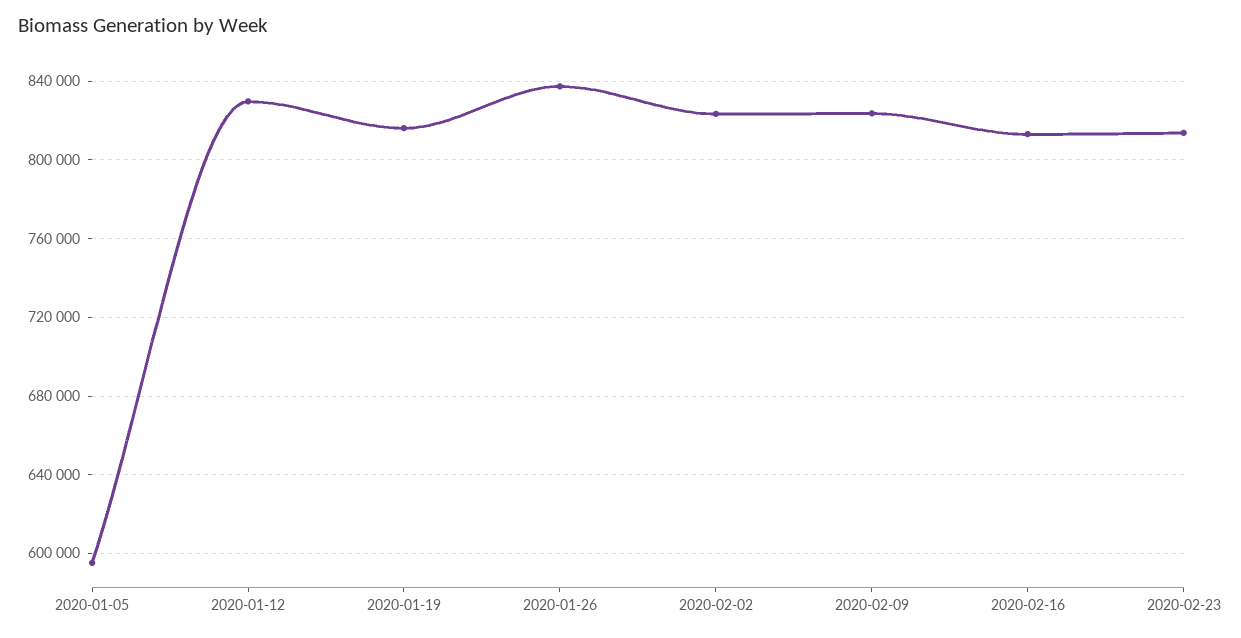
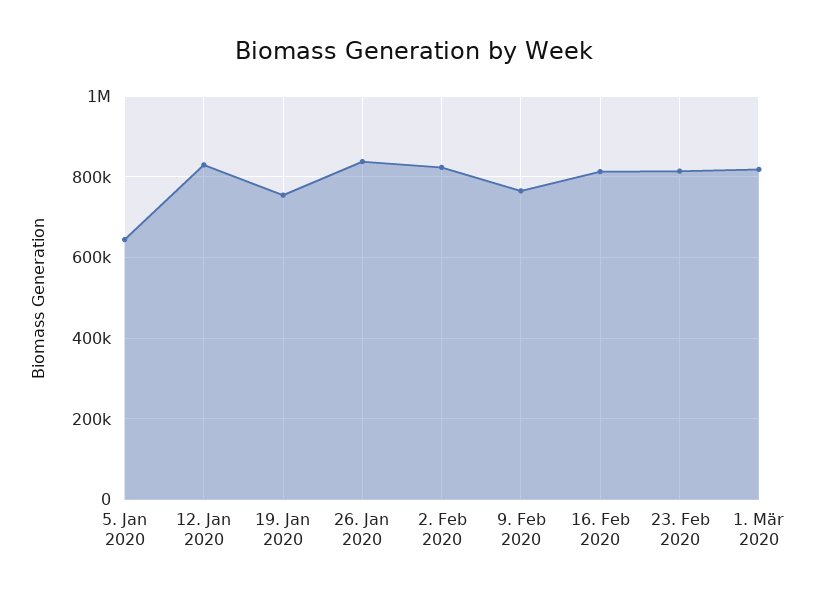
2020-01-05: 595000 -> 640000
2020-01-19: 815000 -> 760000
2020-02-09: 825000 -> 760000
1. Mär 2020: none -> 820000

